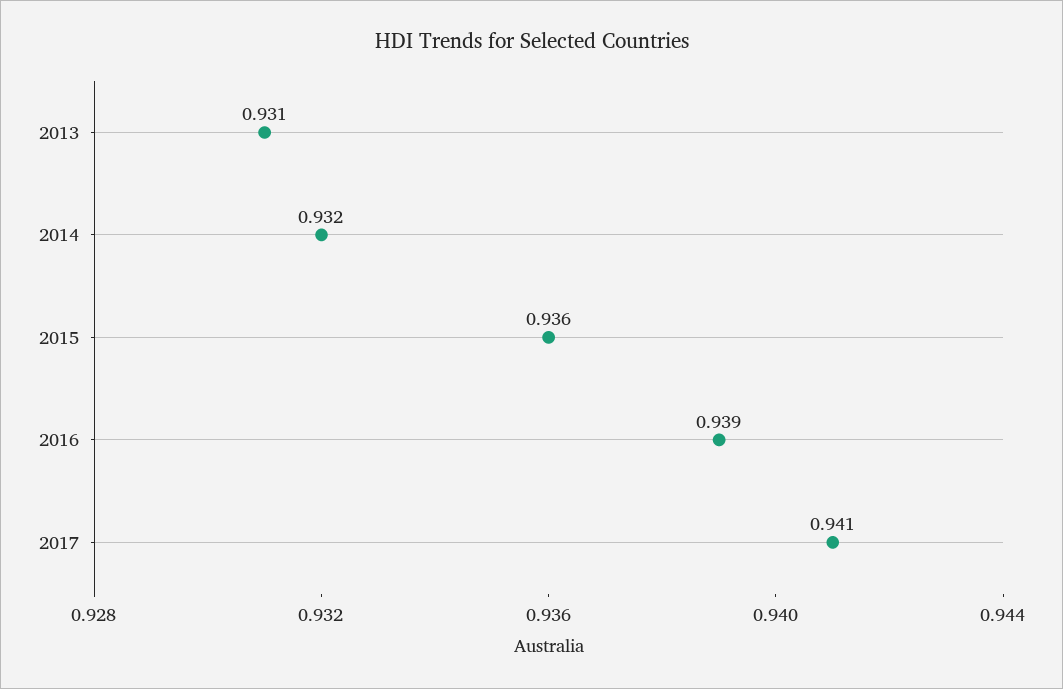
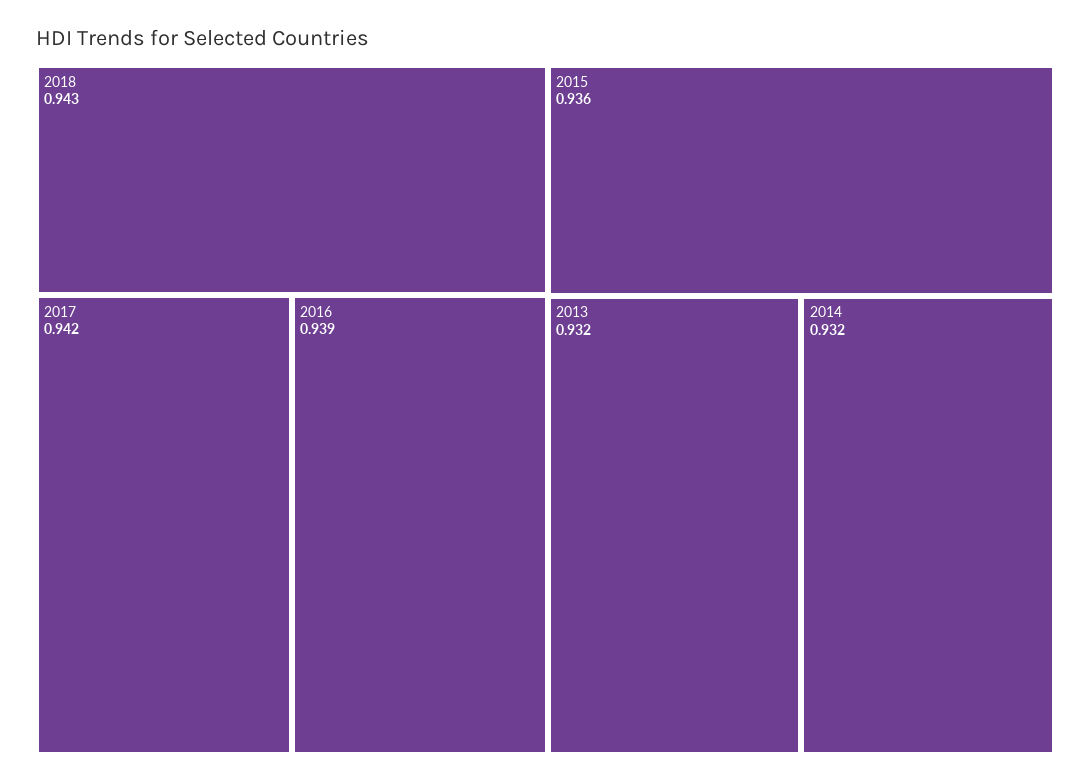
2013: 0.931 -> 0.932
2017: 0.941 -> 0.942
2018: none -> 0.943

